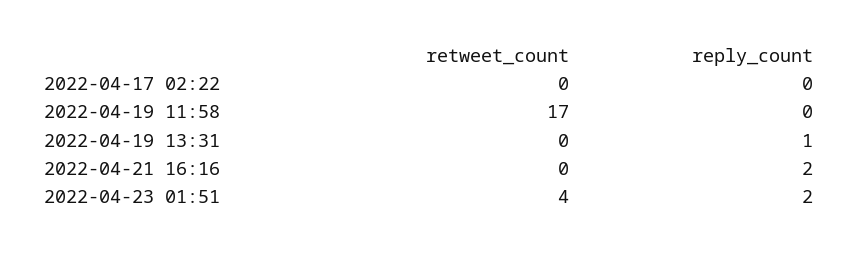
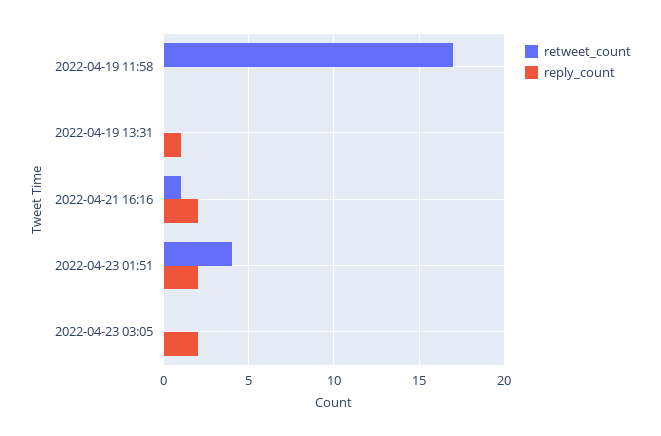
retweet_count, 2022-04-17 02:22: 0 -> none
reply_count, 2022-04-17 02:22: 0 -> none
retweet_count, 2022-04-21 16:16: 0 -> 1
retweet_count, 2022-04-23 03:05: none -> 0
reply_count, 2022-04-23 03:05: none -> 2

